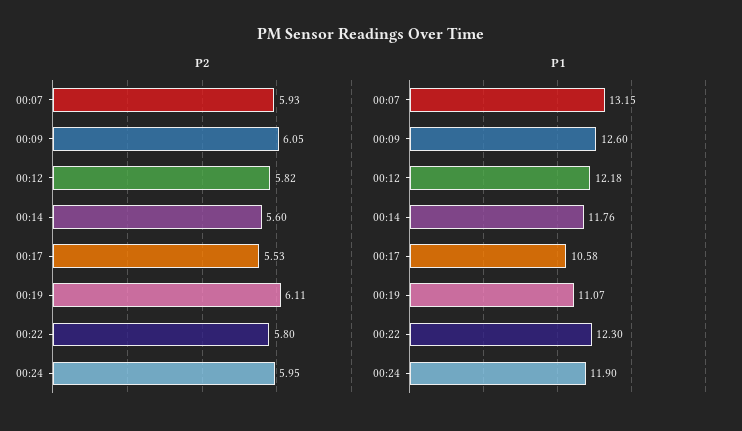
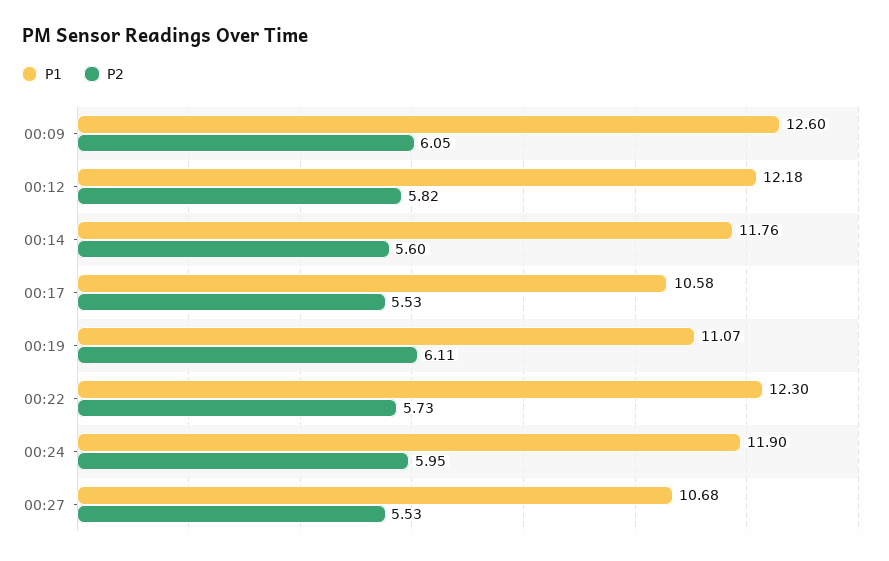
P2, 00:07: 5.93 -> none
P2, 00:22: 5.8 -> 5.73
P1, 00:07: 13.15 -> none
P1, 00:27: none -> 10.68
P2, 00:27: none -> 5.53

